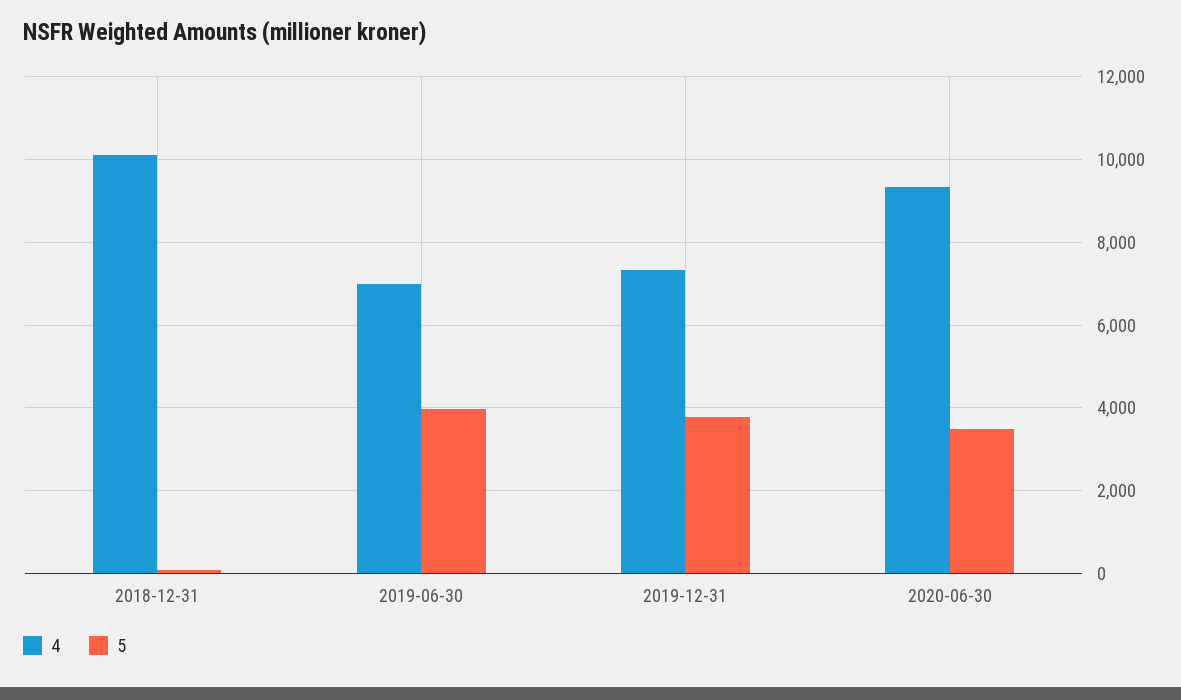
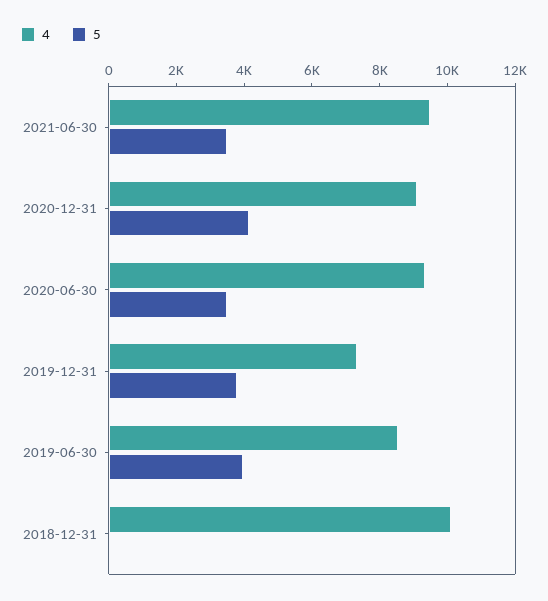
4, 2019-06-30: 7000 -> 8500
4, 2021-06-30: none -> 9500
5, 2021-06-30: none -> 3500
4, 2020-12-31: none -> 9000
5, 2020-12-31: none -> 4000

